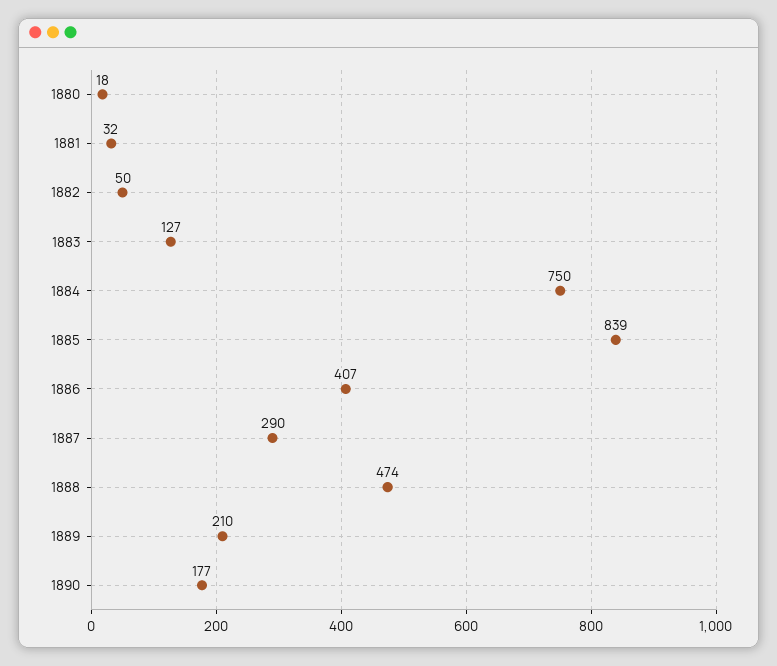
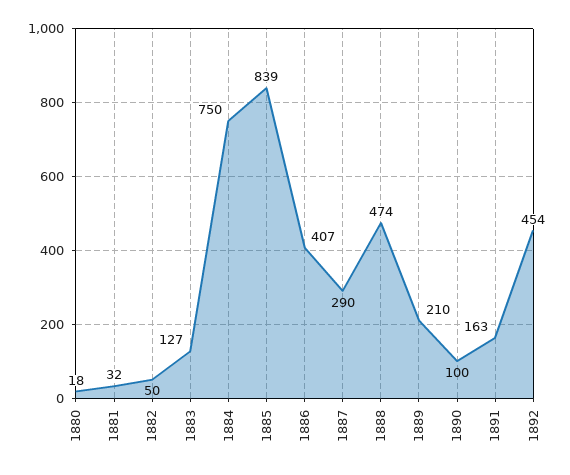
1890: 177 -> 100
1891: none -> 163
1892: none -> 454

